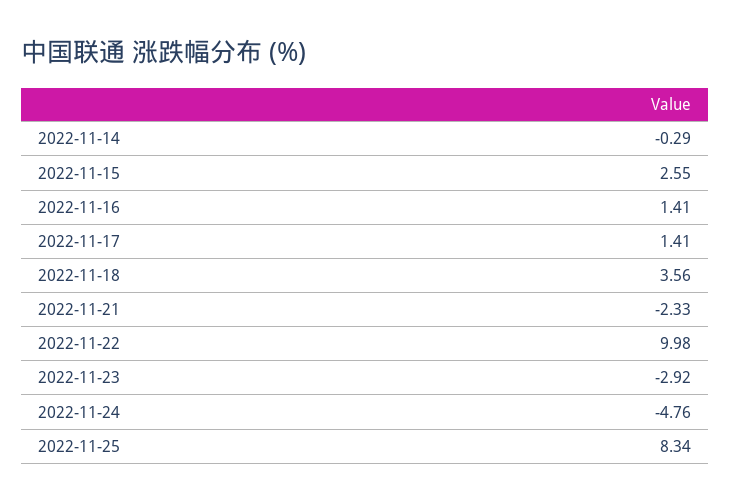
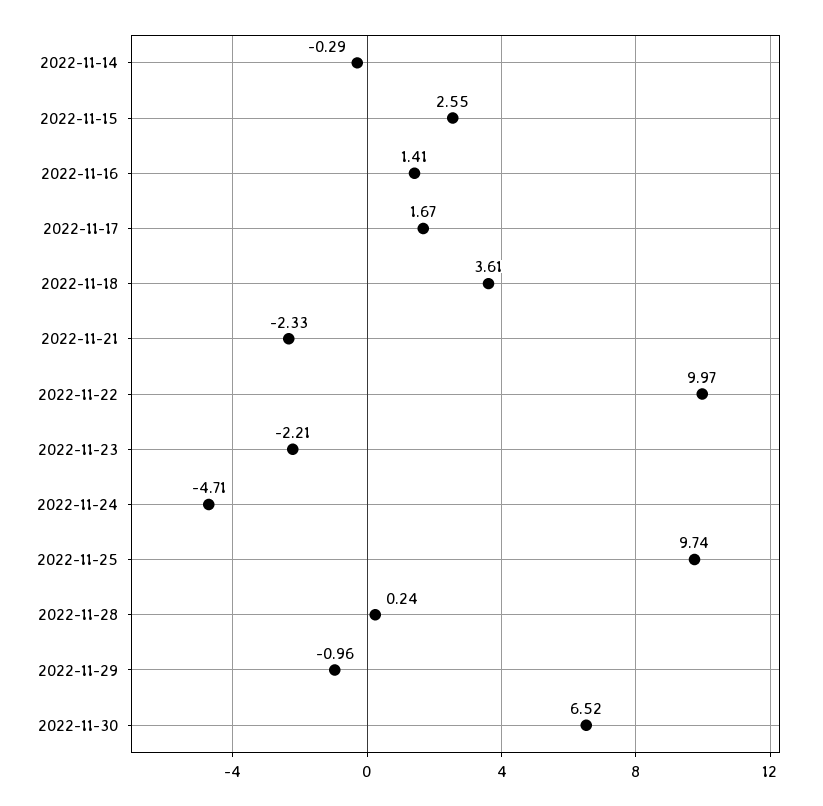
2022-11-17: 1.41 -> 1.67
2022-11-18: 3.56 -> 3.61
2022-11-22: 9.98 -> 9.97
2022-11-23: -2.92 -> -2.21
2022-11-24: -4.76 -> -4.71
2022-11-25: 8.34 -> 9.74
2022-11-28: none -> 0.24
2022-11-29: none -> -0.96
2022-11-30: none -> 6.52

